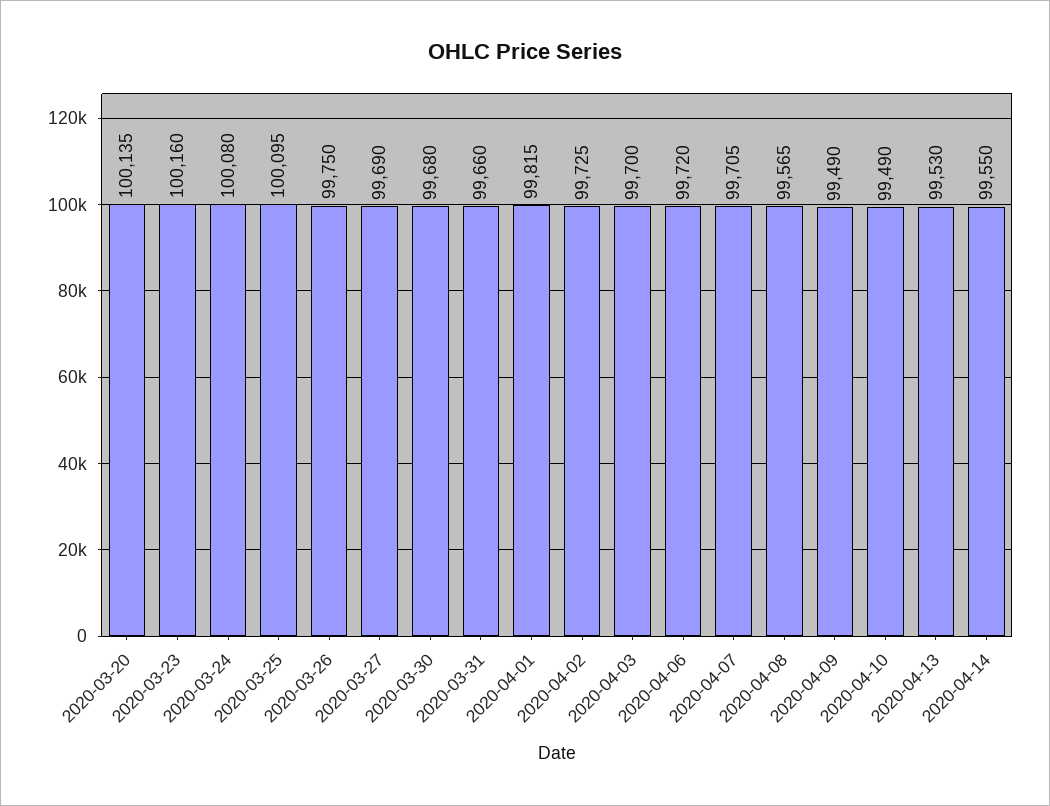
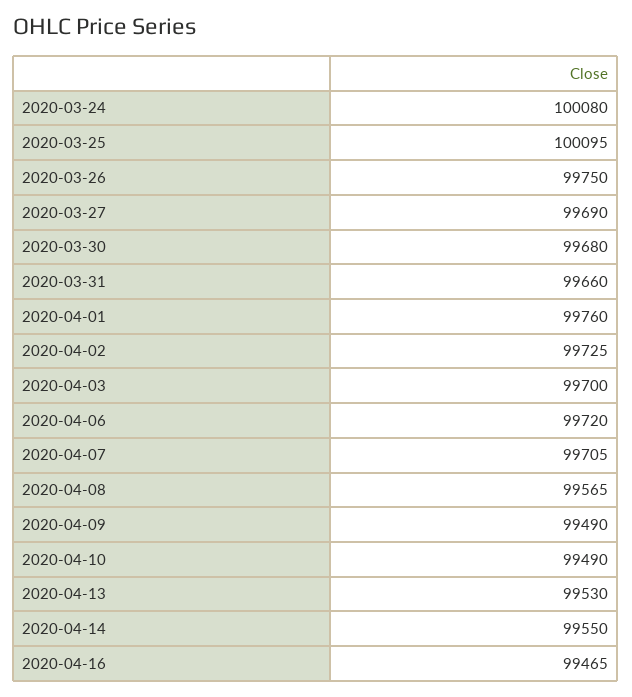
2020-03-20: 100135 -> none
2020-03-23: 100160 -> none
2020-04-01: 99815 -> 99760
2020-04-16: none -> 99465

